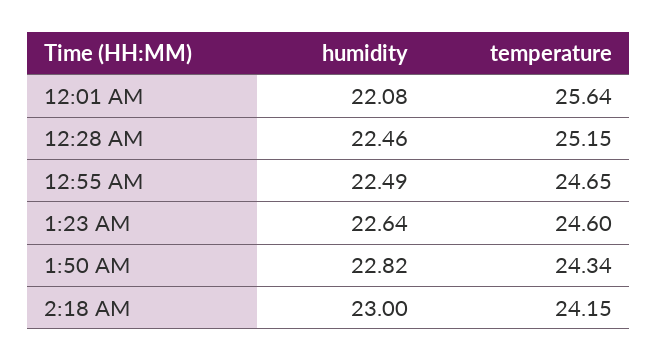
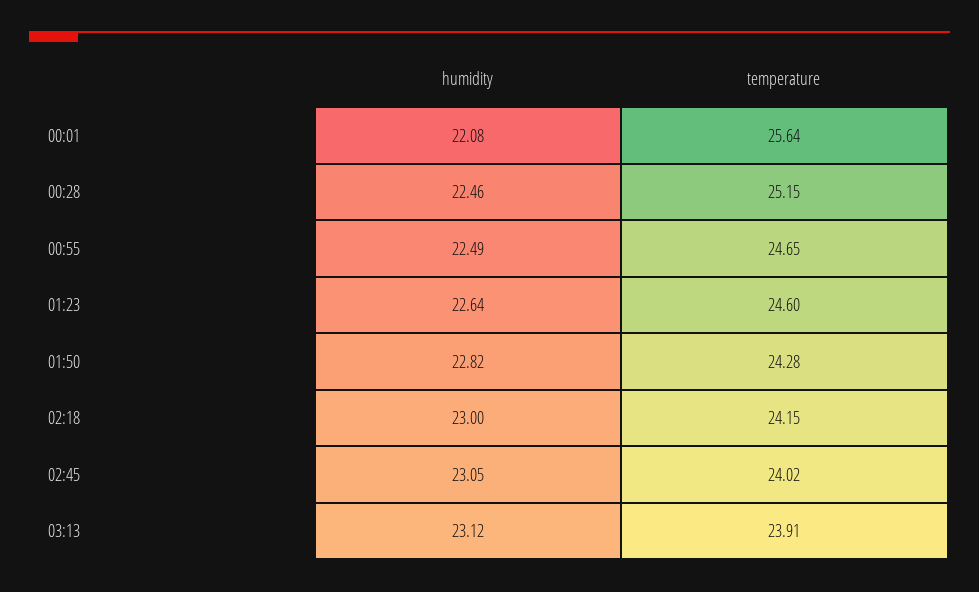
temperature, 1:50 AM: 24.34 -> 24.28
humidity, 02:45: none -> 23.05
temperature, 02:45: none -> 24.02
humidity, 03:13: none -> 23.12
temperature, 03:13: none -> 23.91

